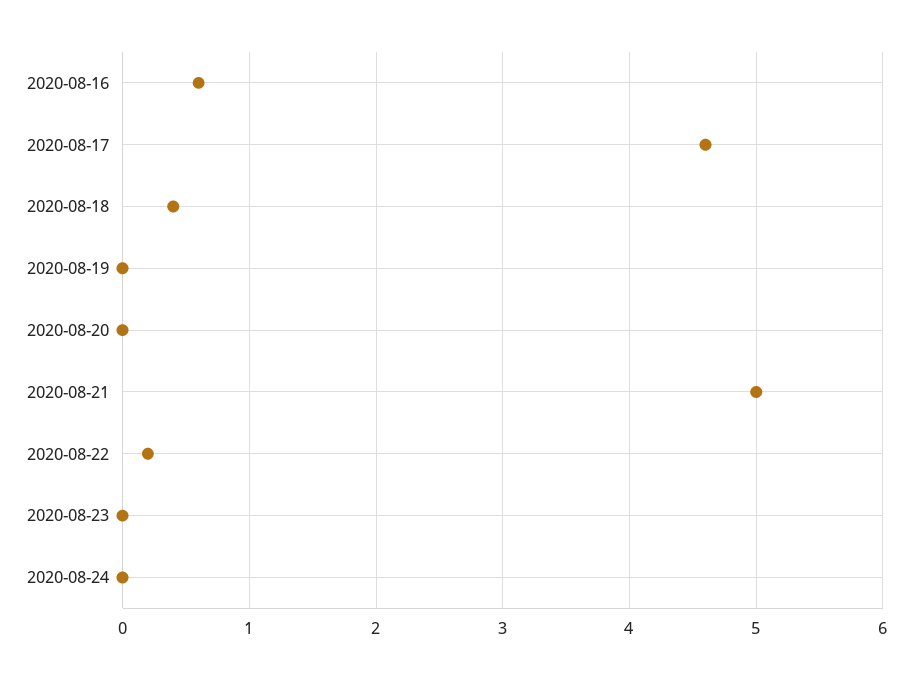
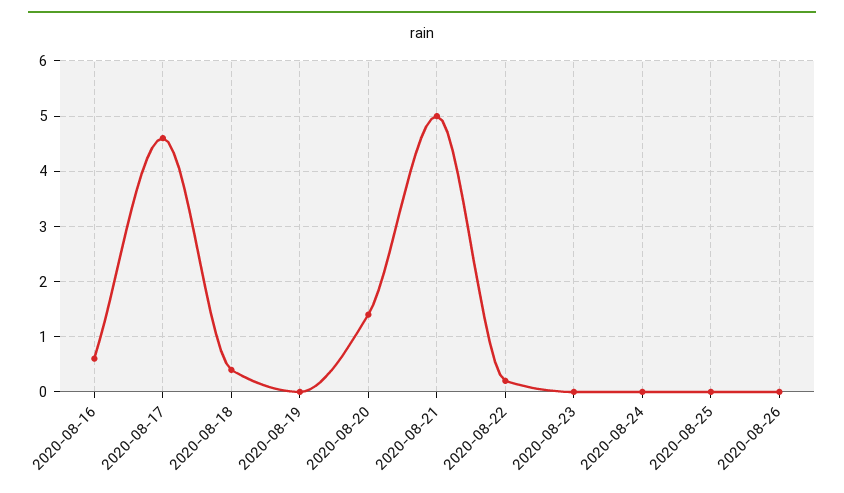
2020-08-20: 0 -> 1.5
2020-08-25: none -> 0
2020-08-26: none -> 0

